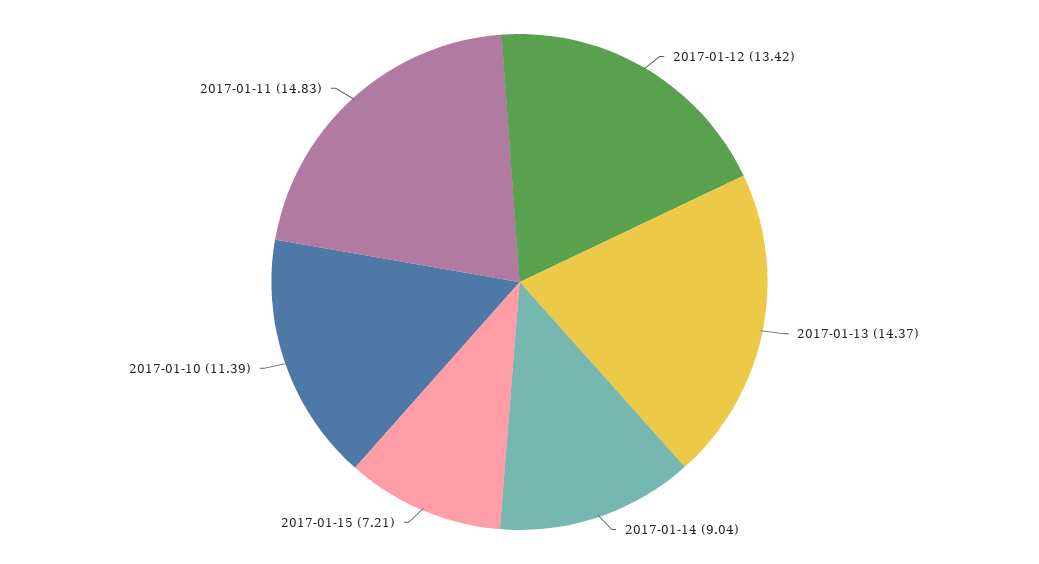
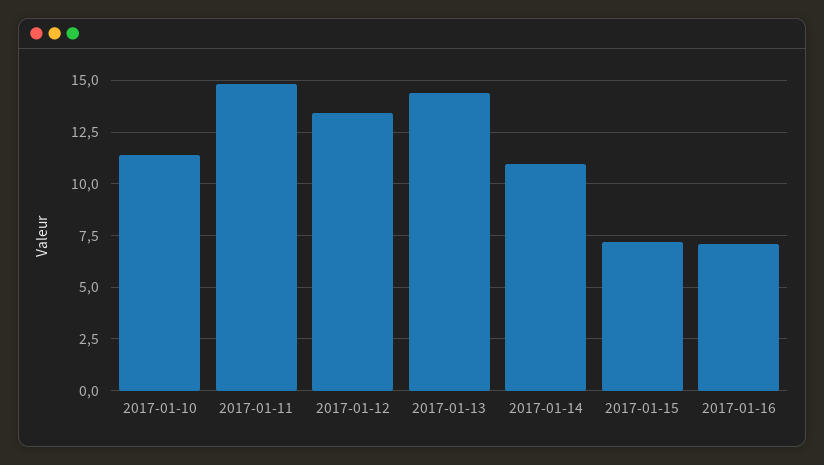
2017-01-14: 9.04 -> 11
2017-01-16: none -> 7

